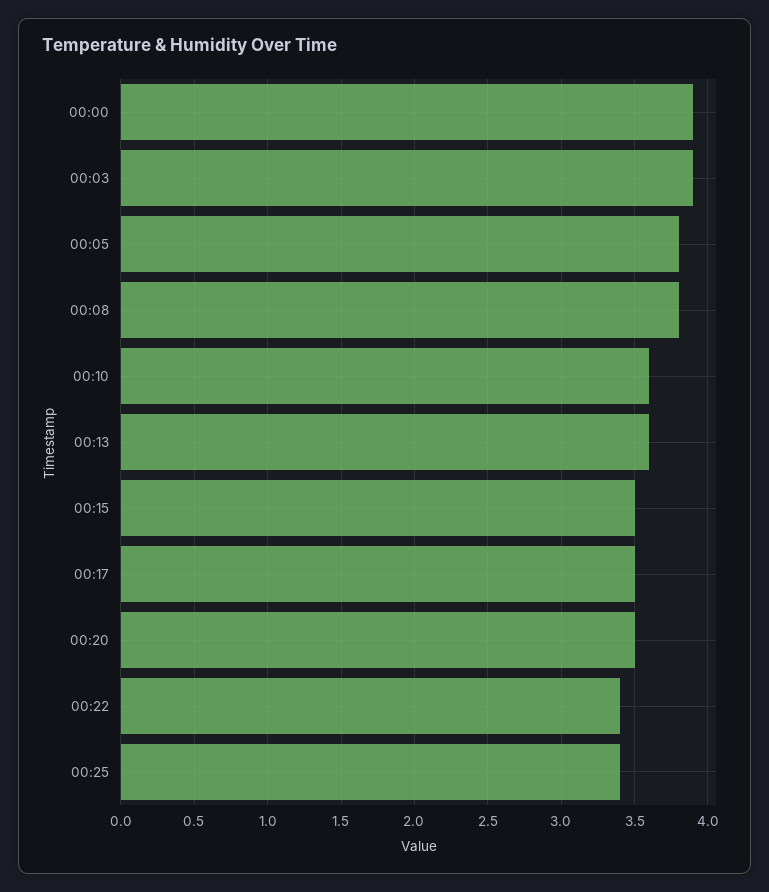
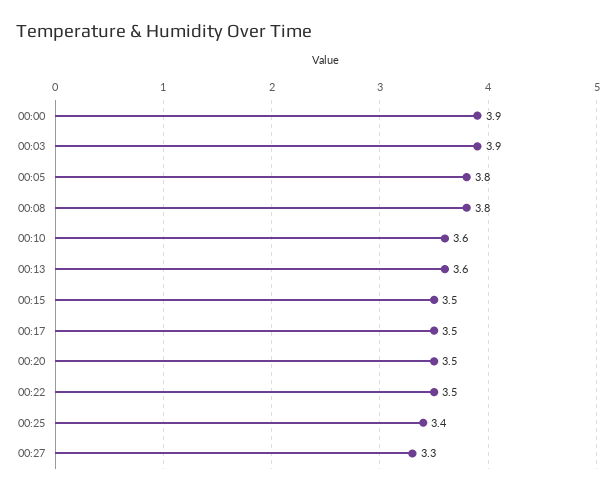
00:22: 3.4 -> 3.5
00:27: none -> 3.3

